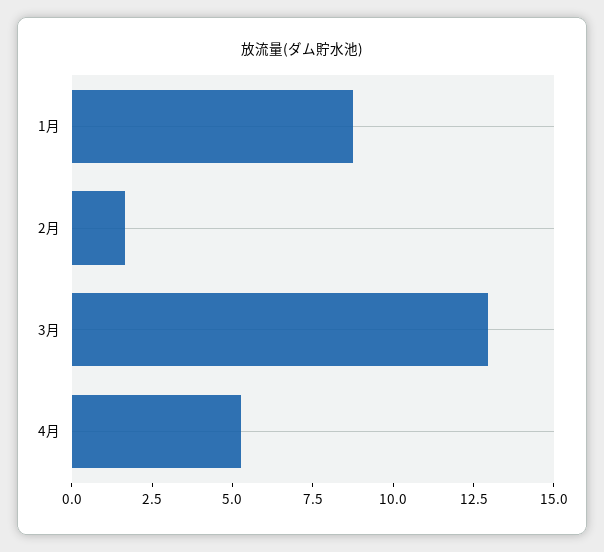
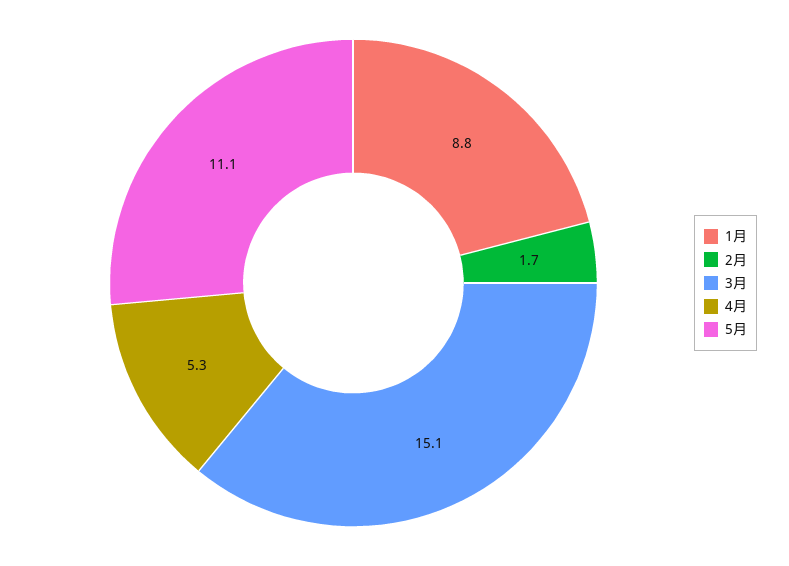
3月: 13 -> 15.1
5月: none -> 11.1

